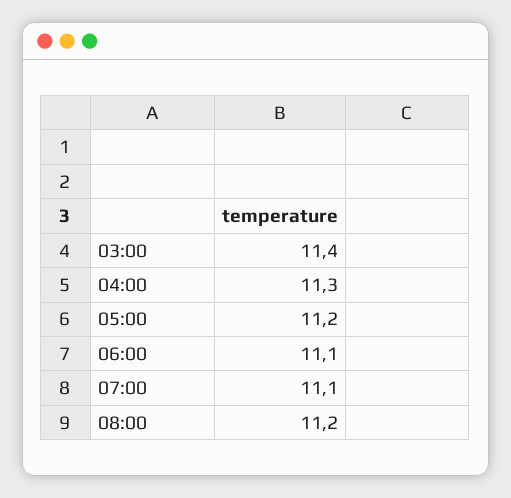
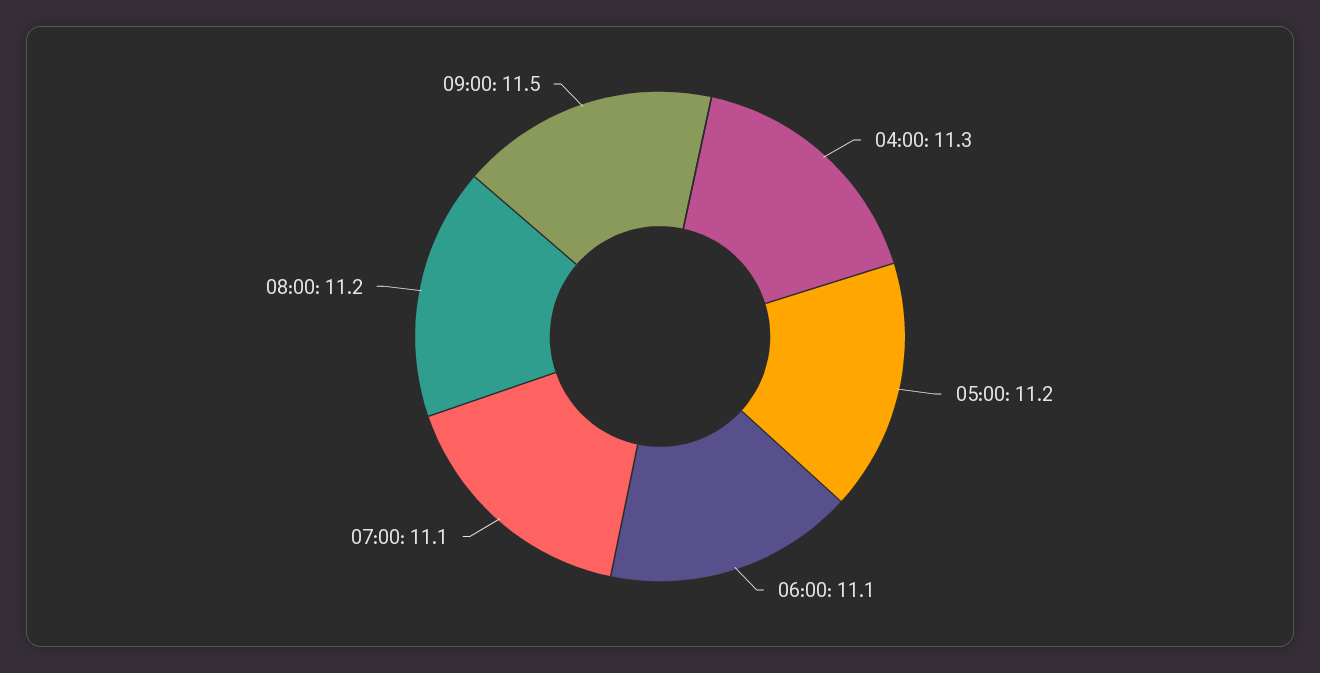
03:00: 11.4 -> none
09:00: none -> 11.5

